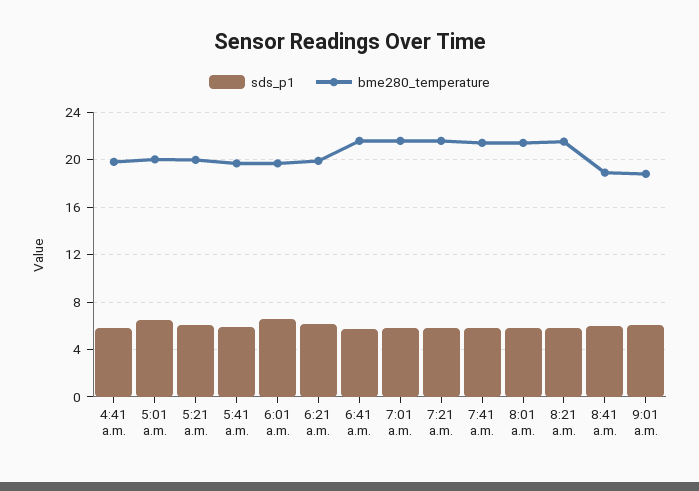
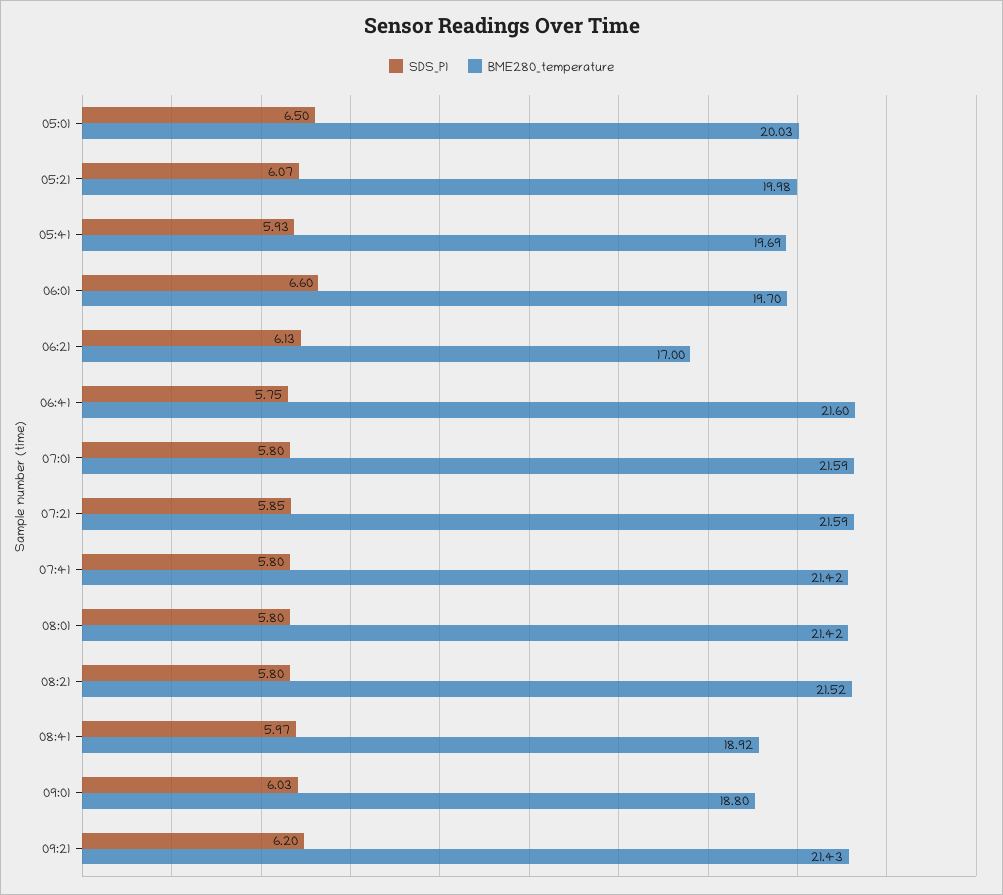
sds_p1, 4:41 a.m.: 6 -> none
bme280_temperature, 4:41 a.m.: 20 -> none
bme280_temperature, 6:21 a.m.: 20 -> 17
sds_p1, 09:21: none -> 6.2
bme280_temperature, 09:21: none -> 21.43

